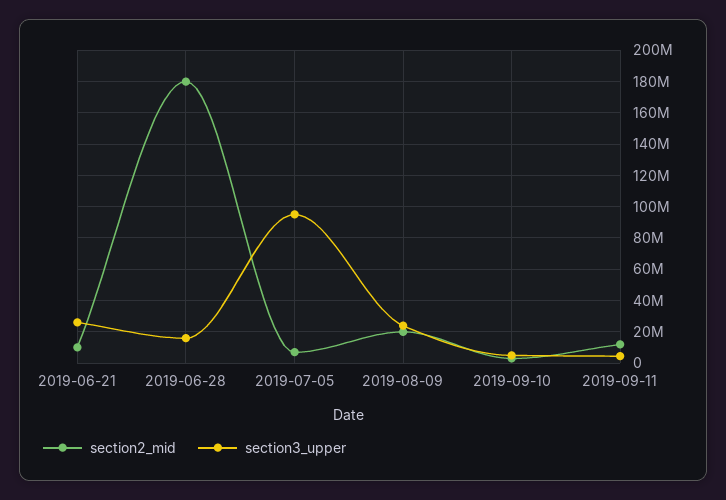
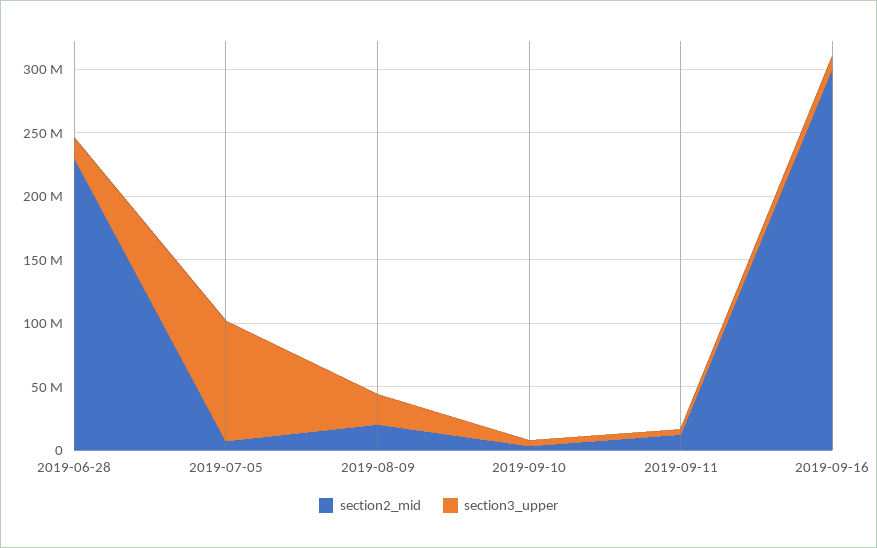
section2_mid, 2019-06-21: 10000000 -> none
section3_upper, 2019-06-21: 25000000 -> none
section2_mid, 2019-06-28: 180000000 -> 230000000
section2_mid, 2019-09-16: none -> 300000000
section3_upper, 2019-09-16: none -> 10000000

